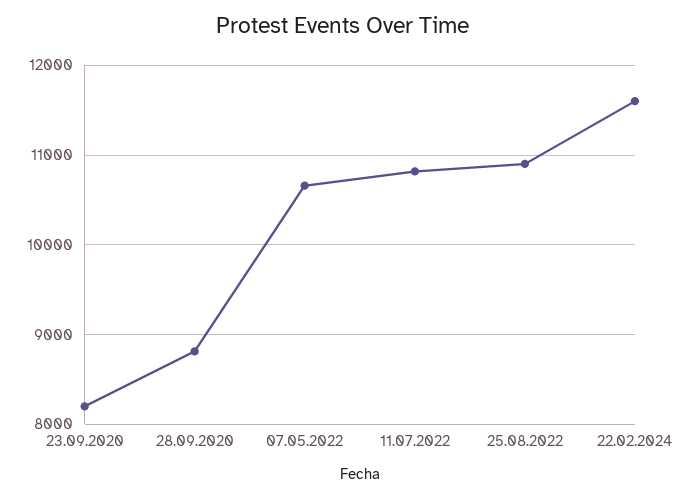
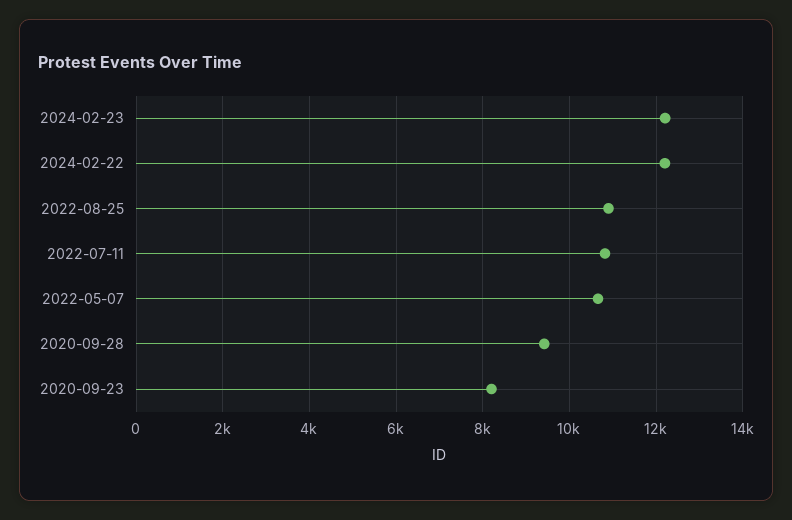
28.09.2020: 8800 -> 9400
22.02.2024: 11600 -> 12200
2024-02-23: none -> 12200

